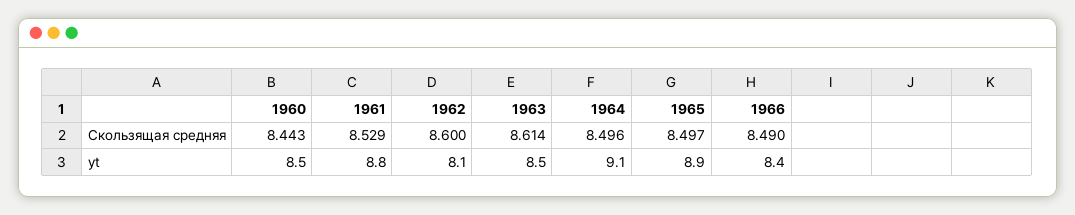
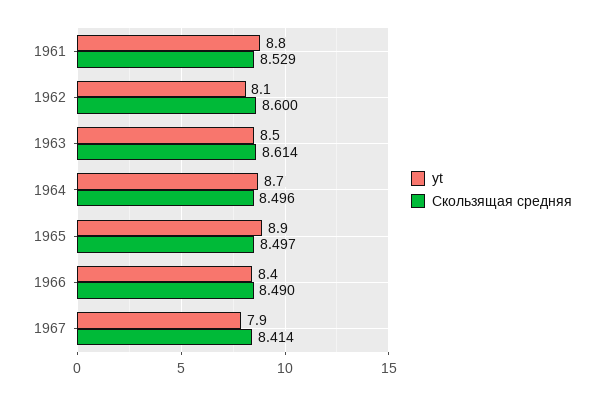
Скользящая средняя, 1960: 8.443 -> none
yt, 1960: 8.5 -> none
yt, 1964: 9.1 -> 8.7
yt, 1967: none -> 7.9
Скользящая средняя, 1967: none -> 8.414

